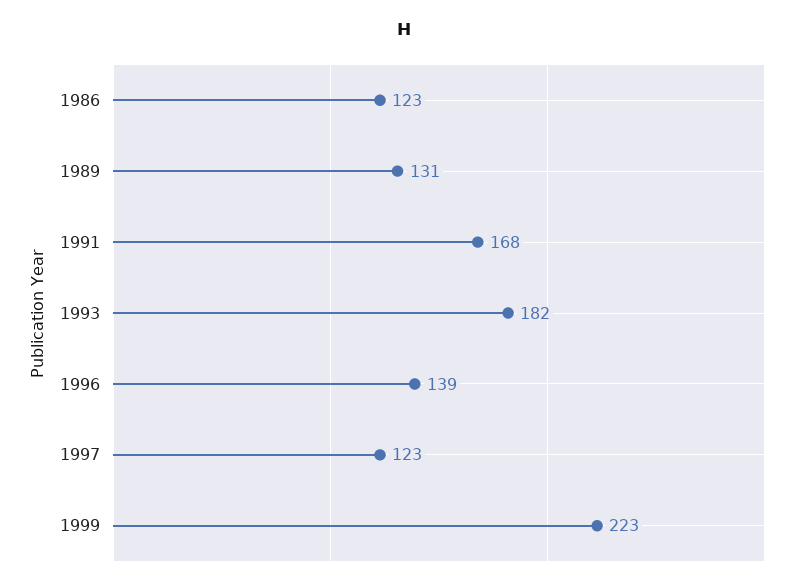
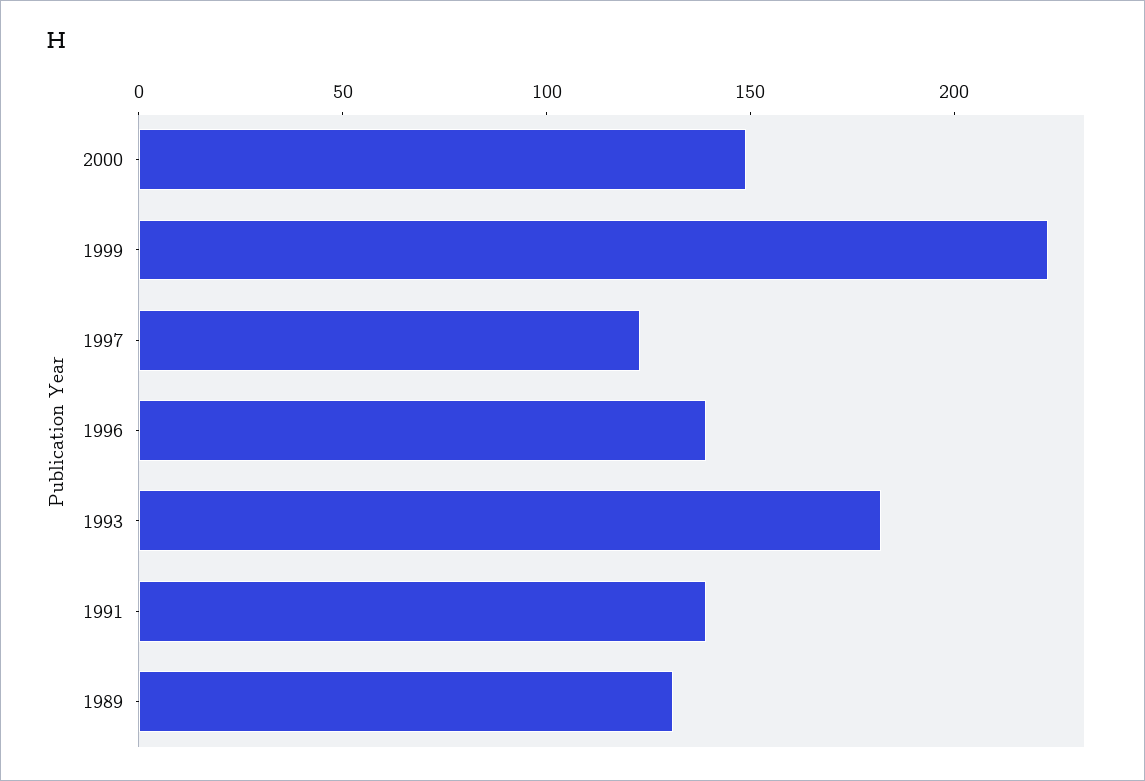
1986: 123 -> none
1991: 168 -> 140
2000: none -> 150

